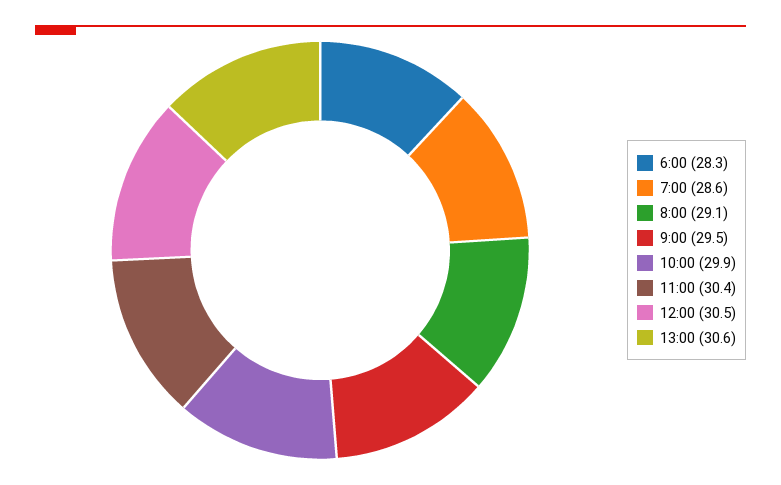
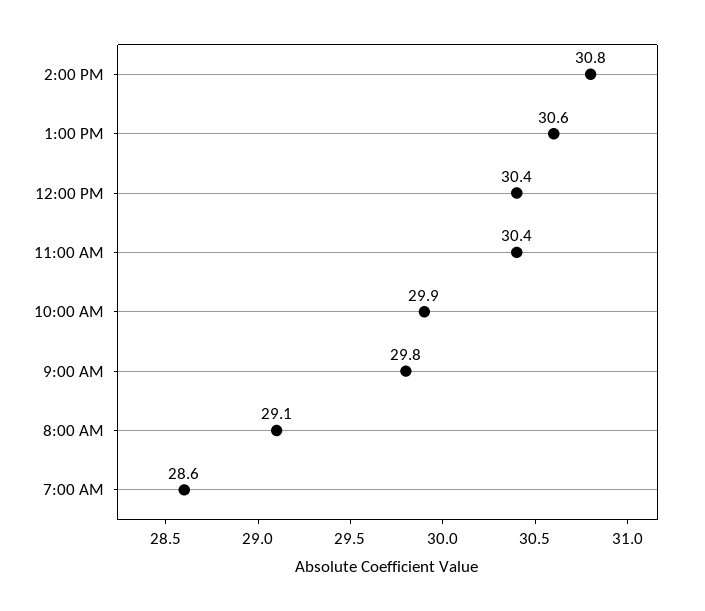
6:00: 28.3 -> none
9:00: 29.5 -> 29.8
12:00: 30.5 -> 30.4
2:00 PM: none -> 30.8

